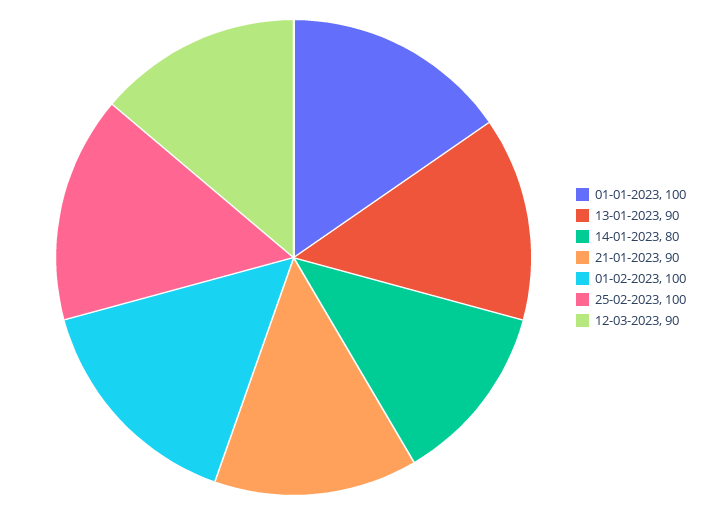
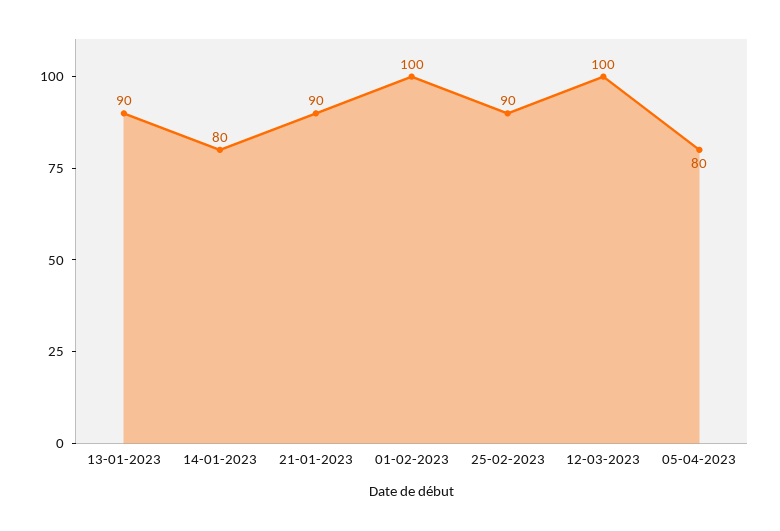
01-01-2023: 100 -> none
25-02-2023: 100 -> 90
12-03-2023: 90 -> 100
05-04-2023: none -> 80

